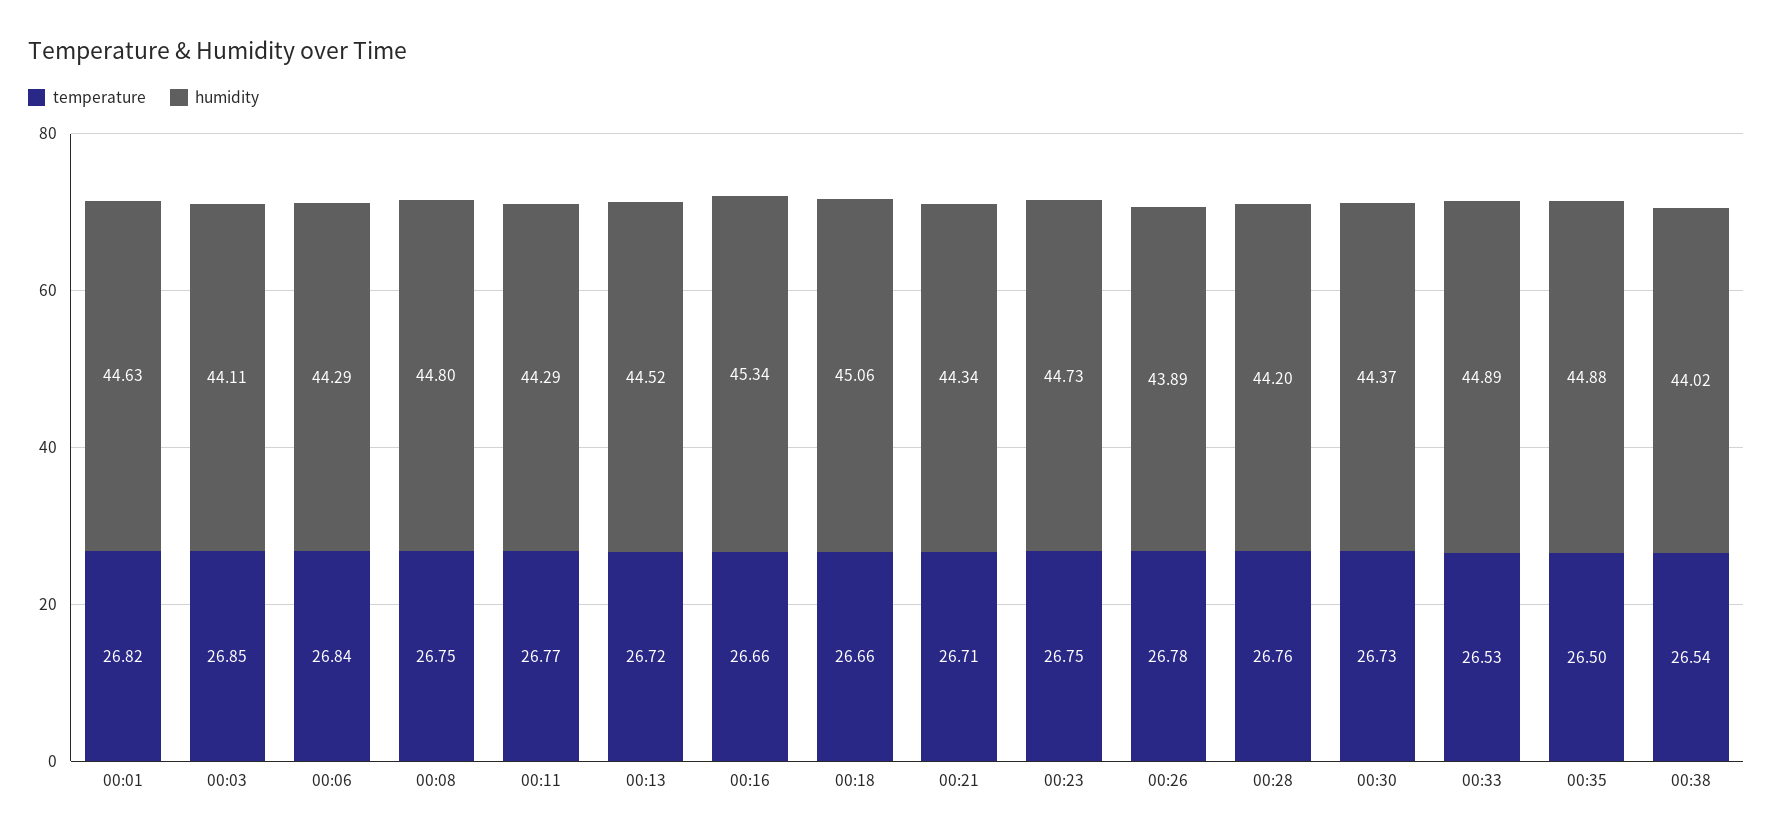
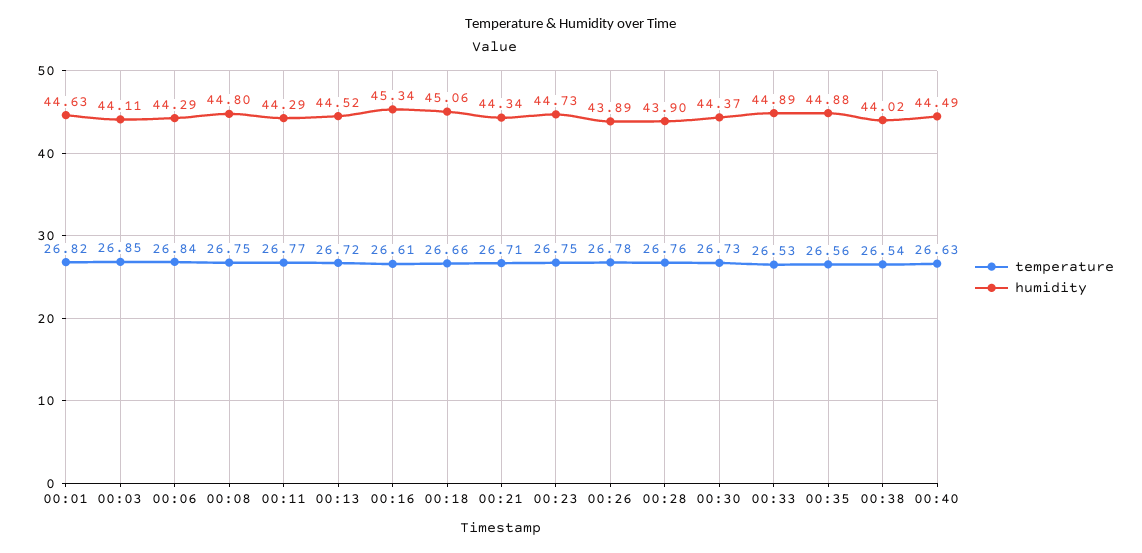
temperature, 00:16: 26.66 -> 26.61
humidity, 00:28: 44.2 -> 43.9
temperature, 00:35: 26.5 -> 26.56
temperature, 00:40: none -> 26.63
humidity, 00:40: none -> 44.49

